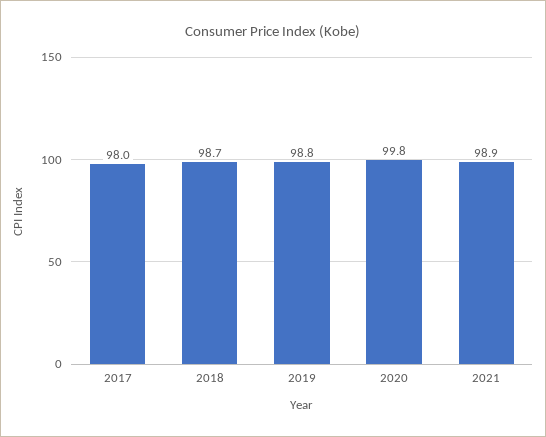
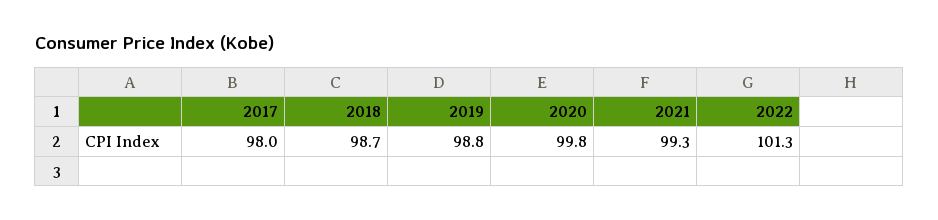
2021: 98.9 -> 99.3
2022: none -> 101.3

